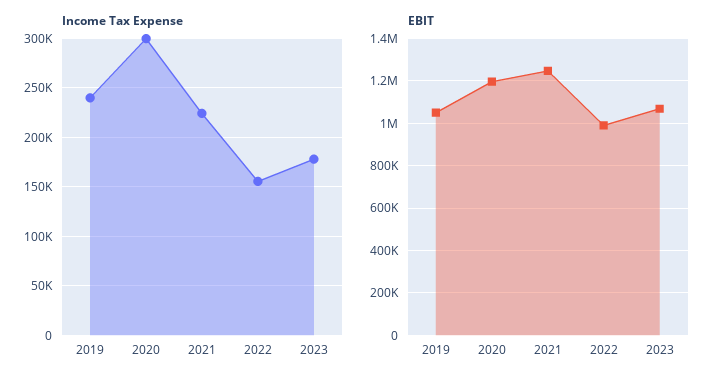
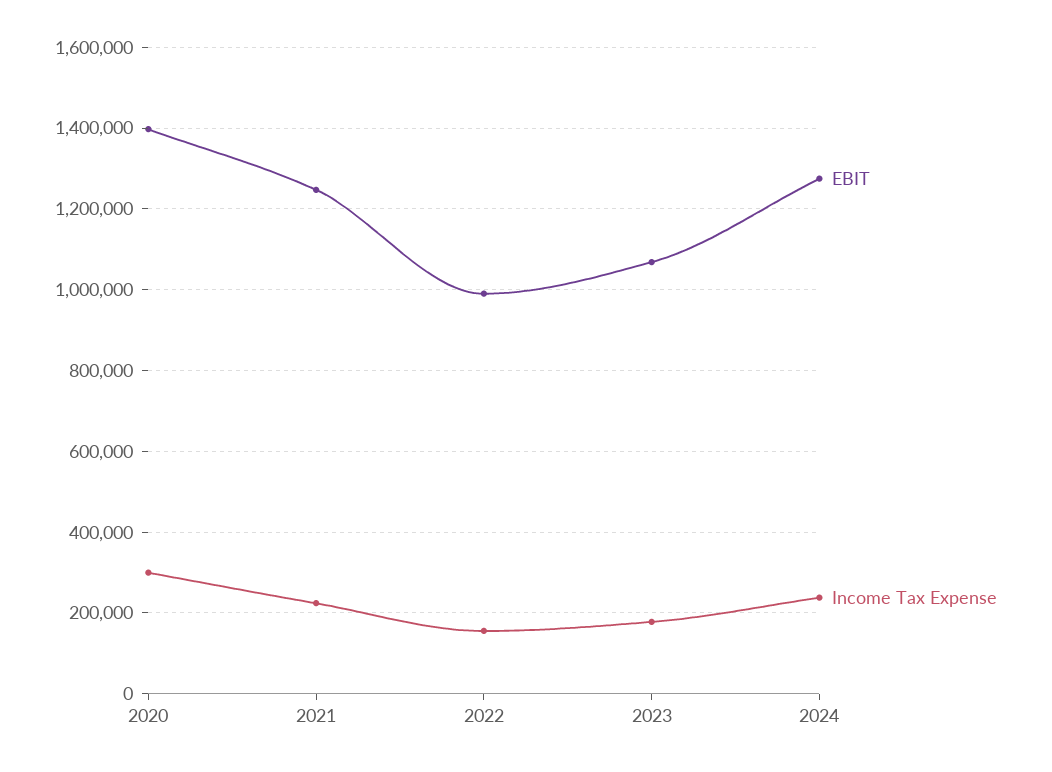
Income Tax Expense, 2019: 240000 -> none
EBIT, 2019: 1050000 -> none
EBIT, 2020: 1200000 -> 1400000
EBIT, 2024: none -> 1280000
Income Tax Expense, 2024: none -> 240000

